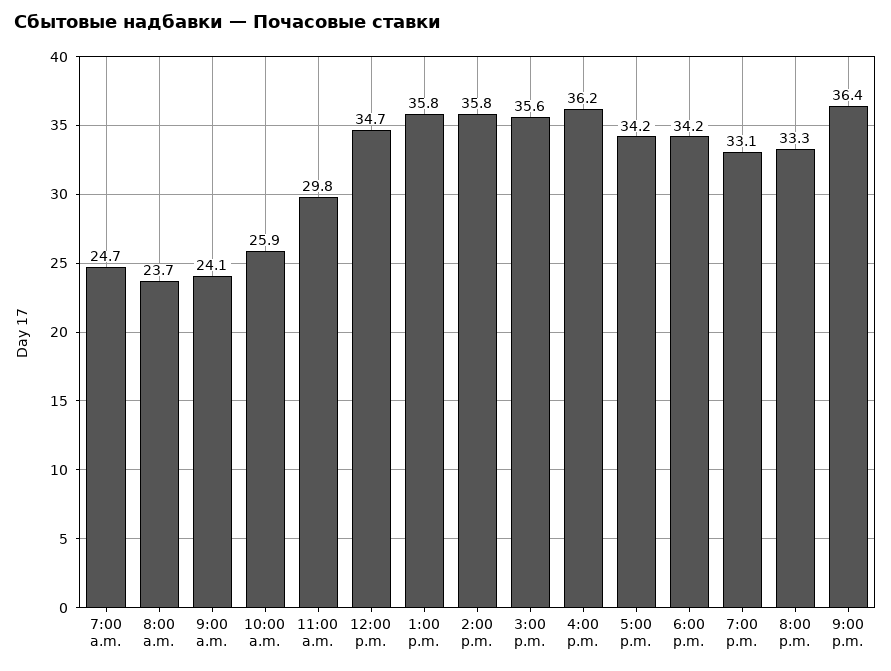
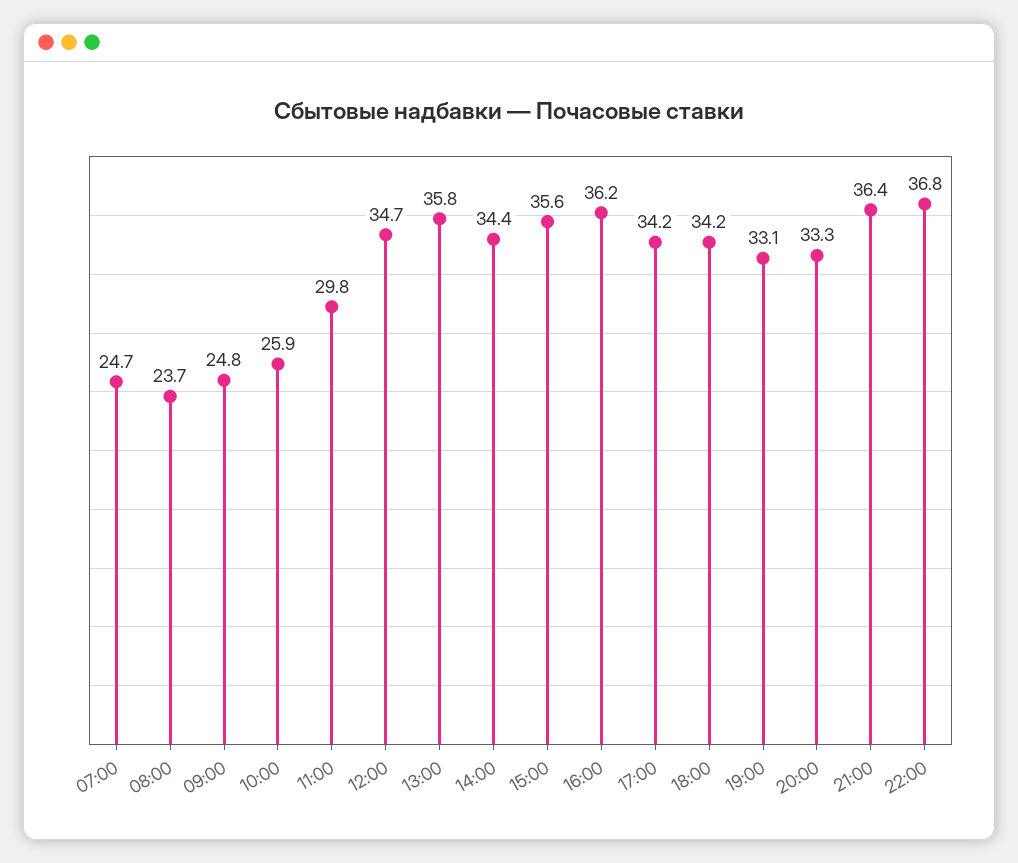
9:00 a.m.: 24.1 -> 24.8
2:00 p.m.: 35.8 -> 34.4
22:00: none -> 36.8

